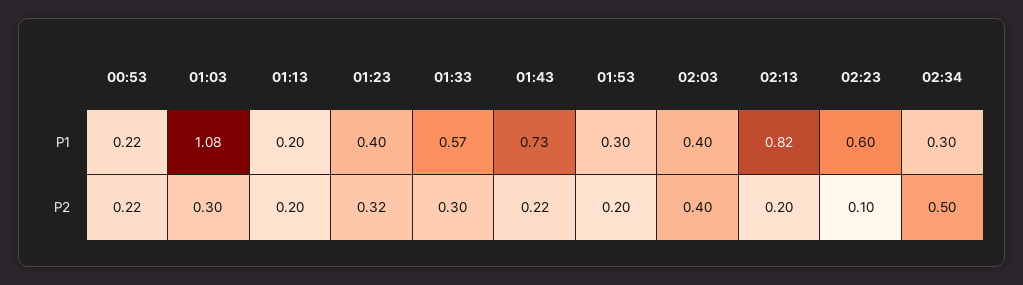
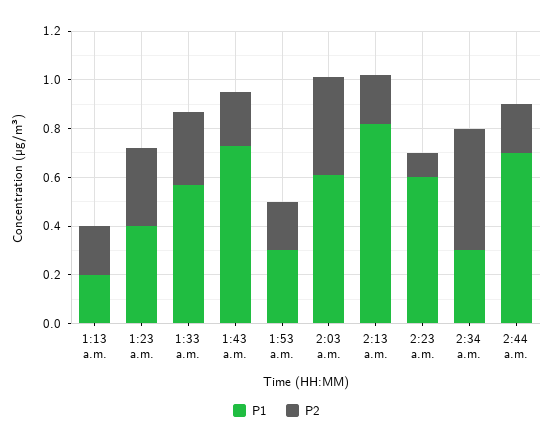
P1, 00:53: 0.22 -> none
P1, 01:03: 1.08 -> none
P1, 02:03: 0.4 -> 0.6
P2, 00:53: 0.22 -> none
P2, 01:03: 0.3 -> none
P1, 2:44 a.m.: none -> 0.7
P2, 2:44 a.m.: none -> 0.2

